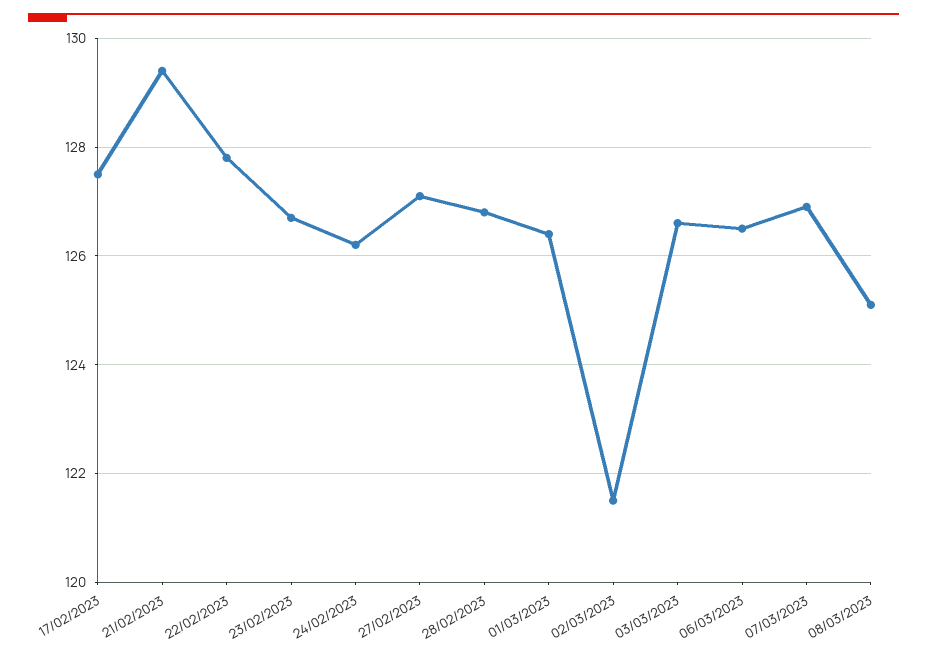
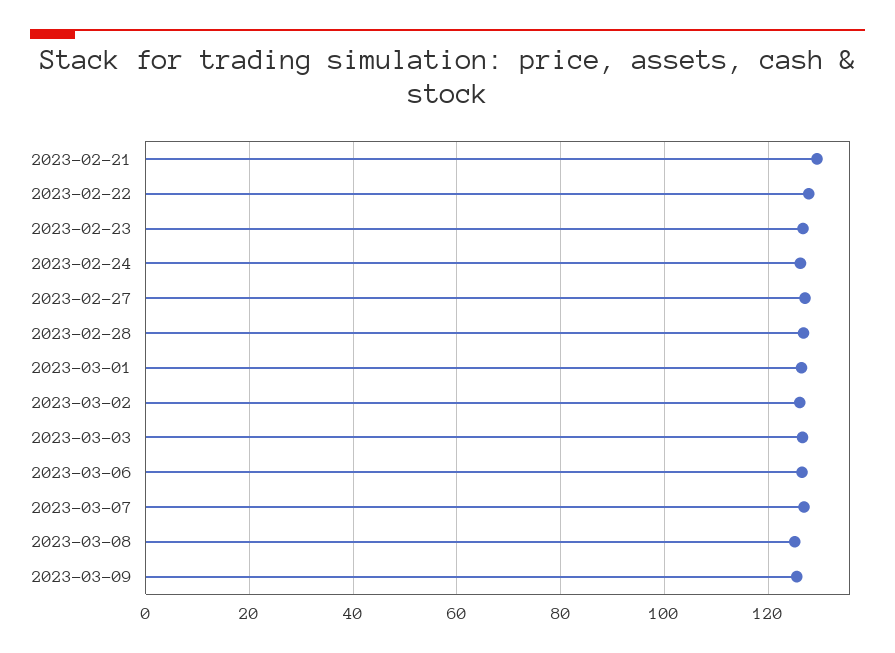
17/02/2023: 127.5 -> none
02/03/2023: 121.5 -> 126
2023-03-09: none -> 126

